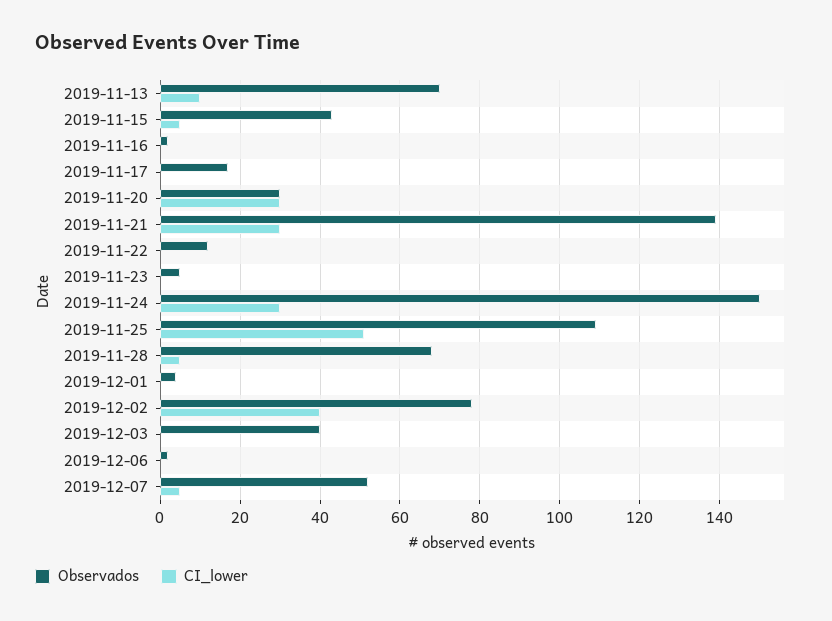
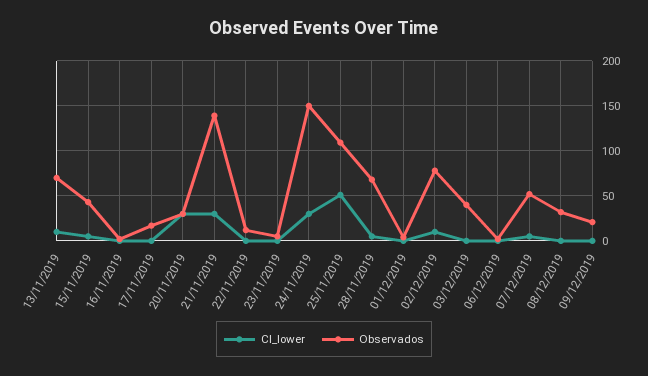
CI_lower, 2019-12-02: 40 -> 10
CI_lower, 08/12/2019: none -> 0
Observados, 08/12/2019: none -> 30
CI_lower, 09/12/2019: none -> 0
Observados, 09/12/2019: none -> 20

